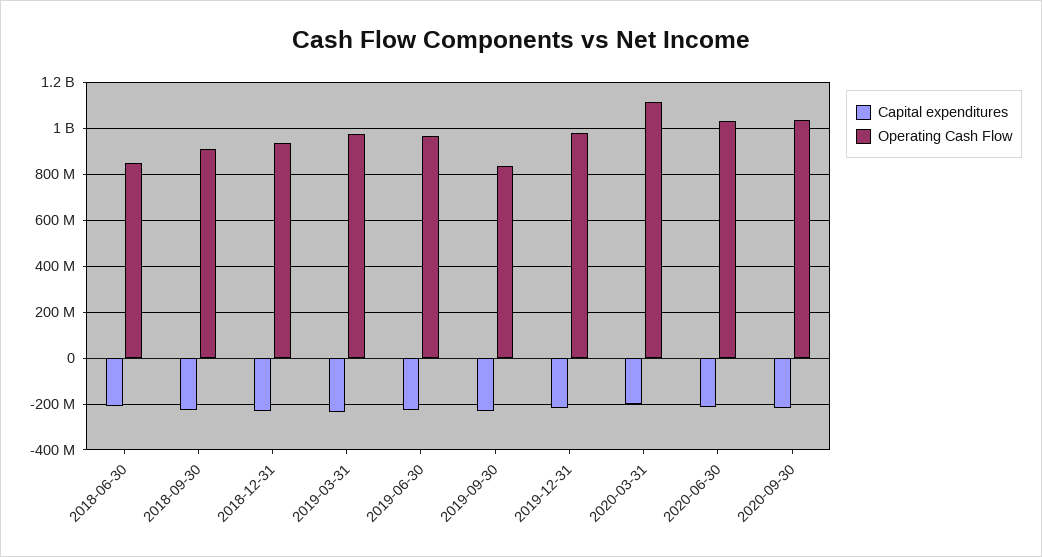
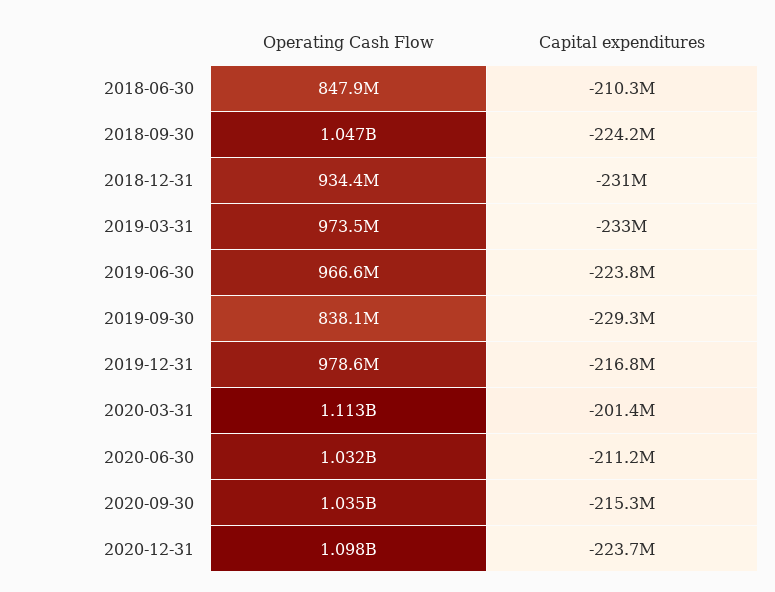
Operating Cash Flow, 2018-09-30: 900000000 -> 1047000000
Operating Cash Flow, 2020-12-31: none -> 1098000000
Capital expenditures, 2020-12-31: none -> -223700000

